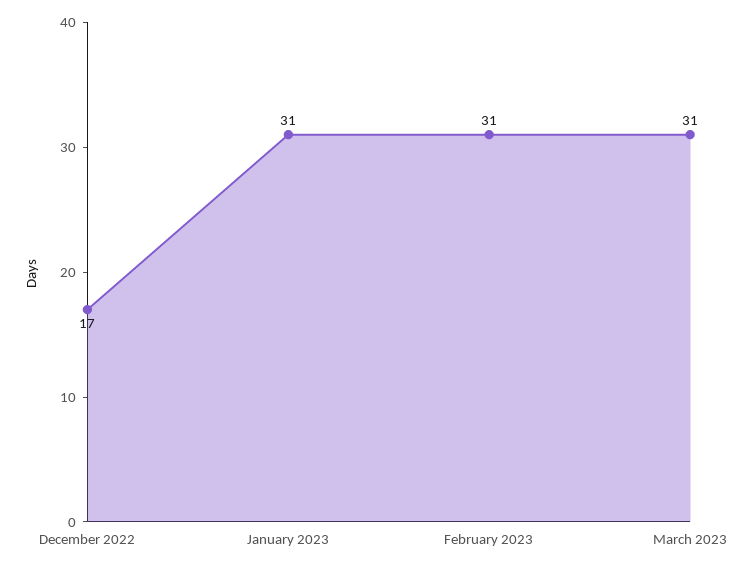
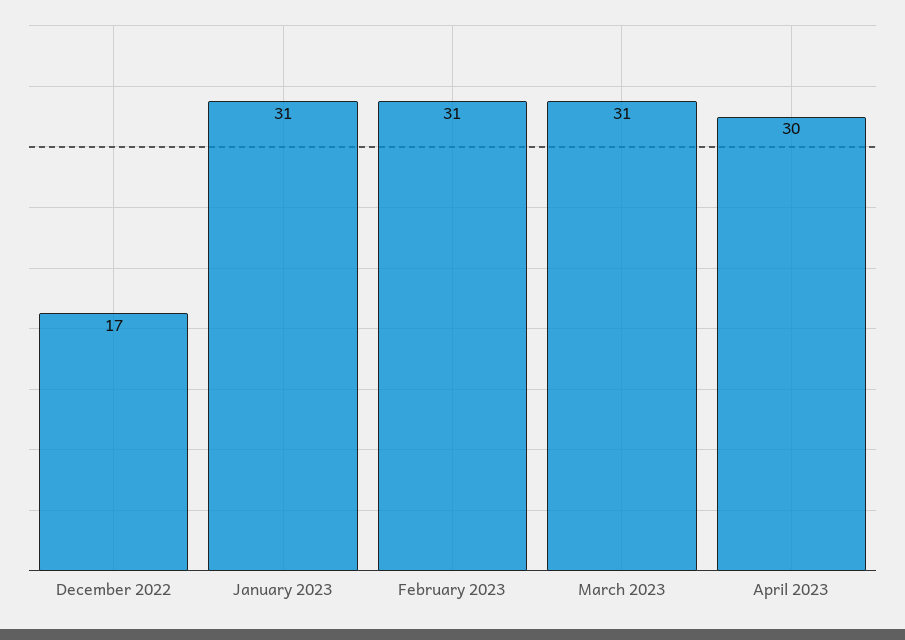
April 2023: none -> 30

